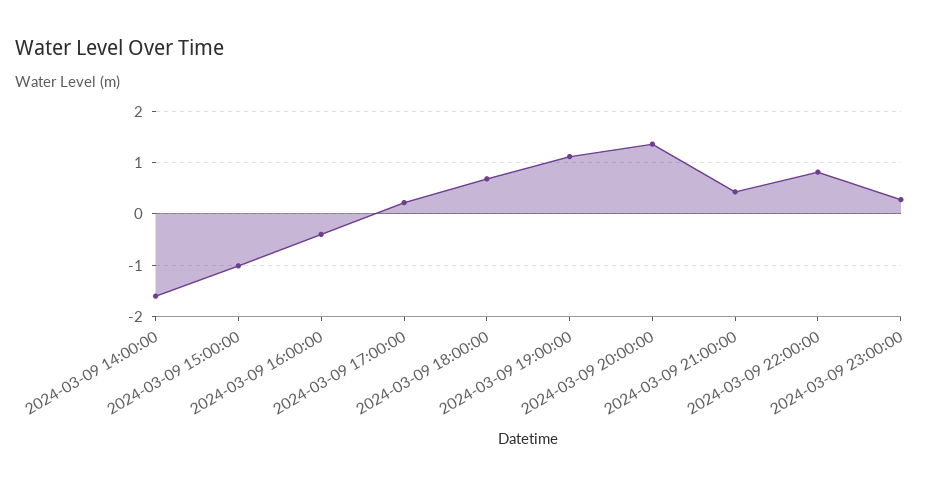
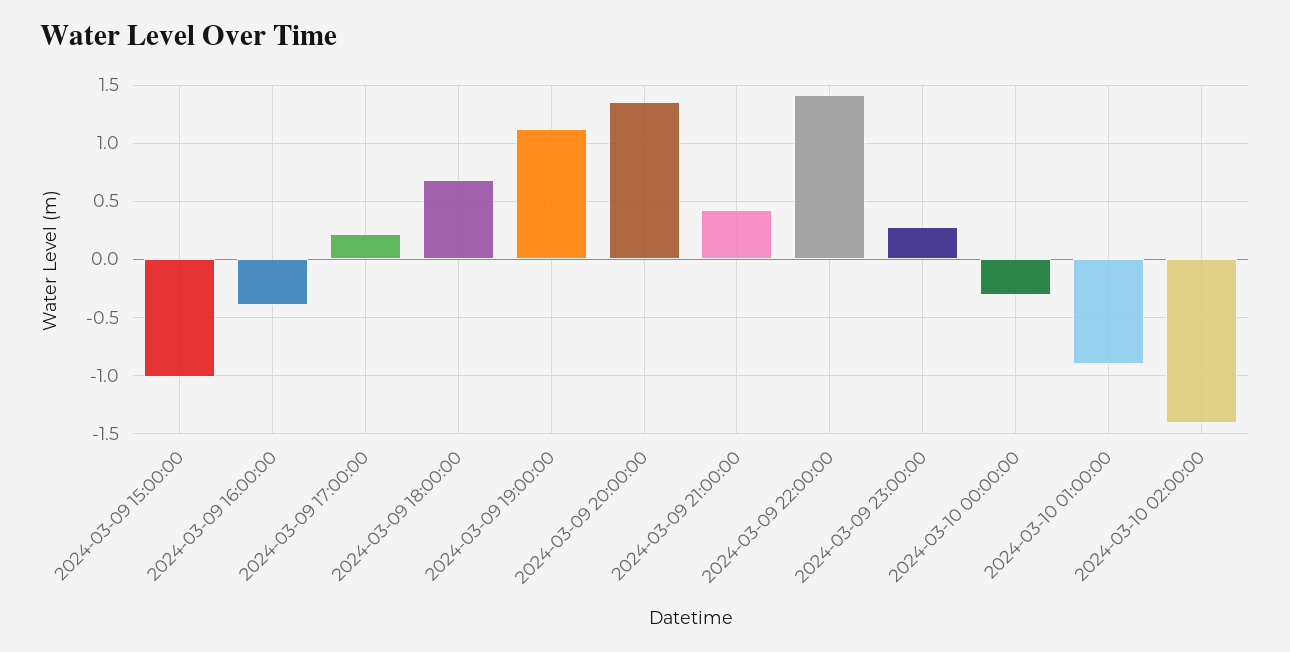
2024-03-09 14:00:00: -1.6 -> none
2024-03-09 22:00:00: 0.8 -> 1.4
2024-03-10 00:00:00: none -> -0.3
2024-03-10 01:00:00: none -> -0.9
2024-03-10 02:00:00: none -> -1.4

